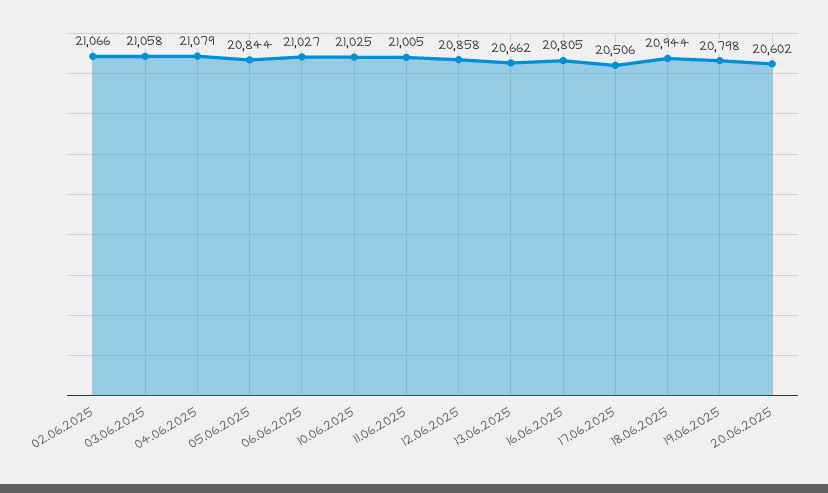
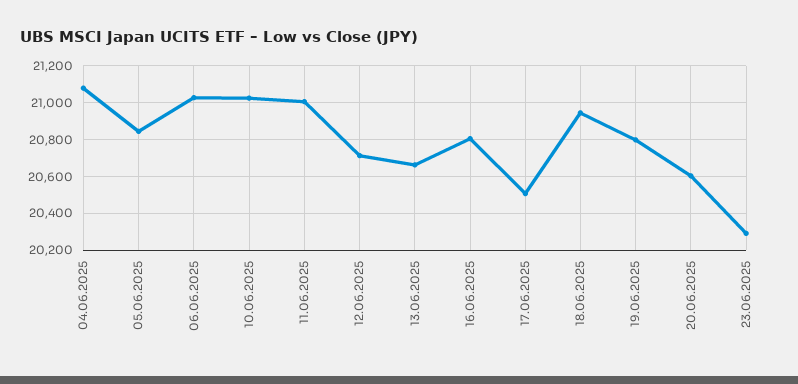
02.06.2025: 21066 -> none
03.06.2025: 21058 -> none
12.06.2025: 20858 -> 20700
23.06.2025: none -> 20300

